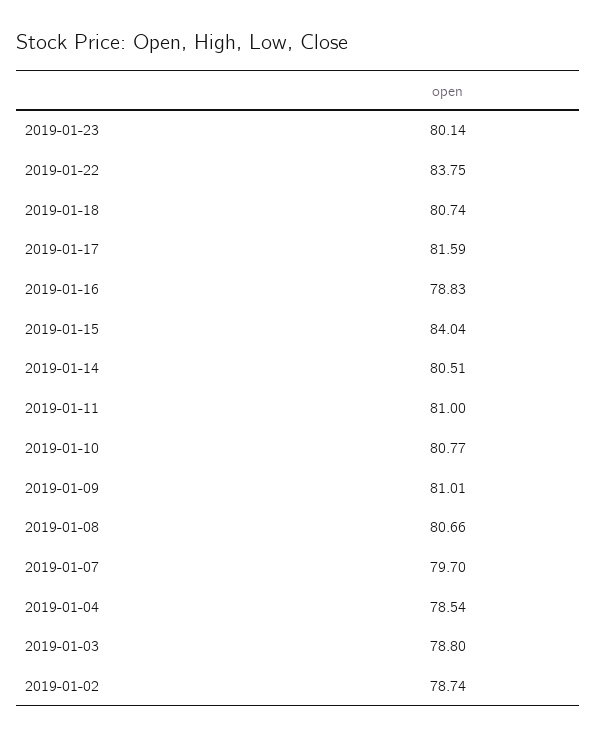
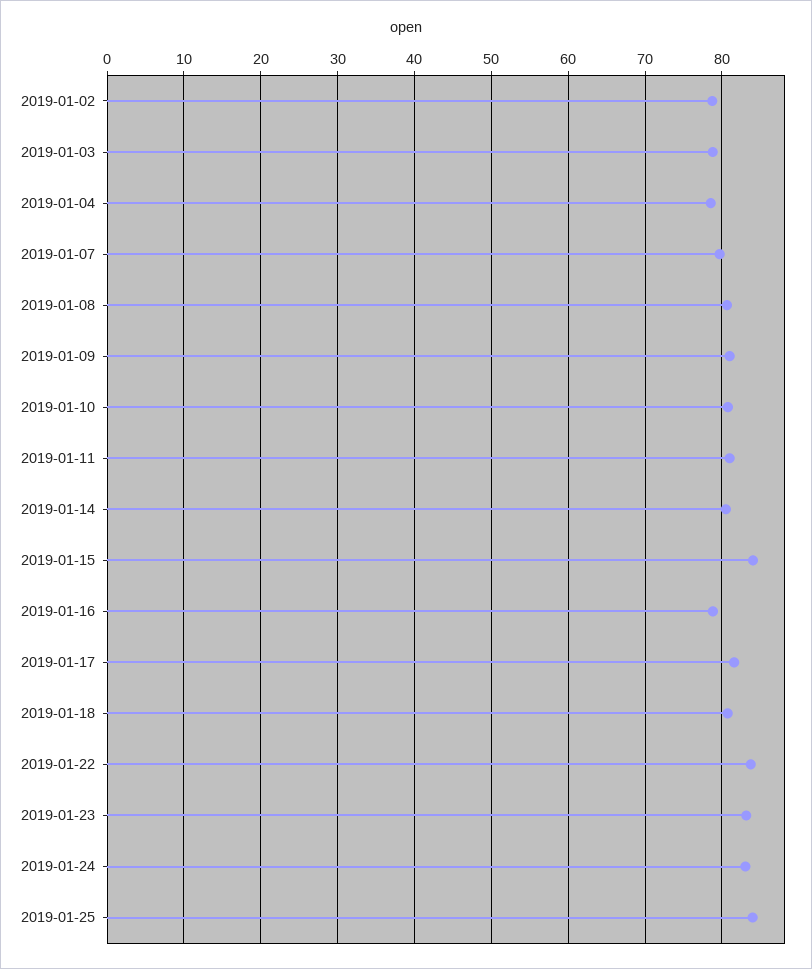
2019-01-23: 80.14 -> 83
2019-01-24: none -> 83
2019-01-25: none -> 84

